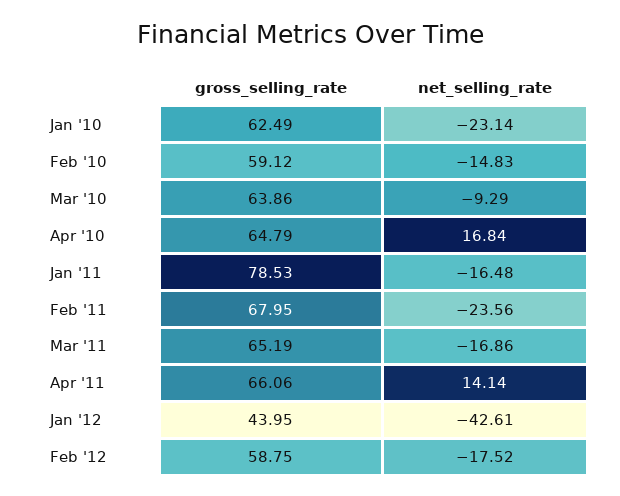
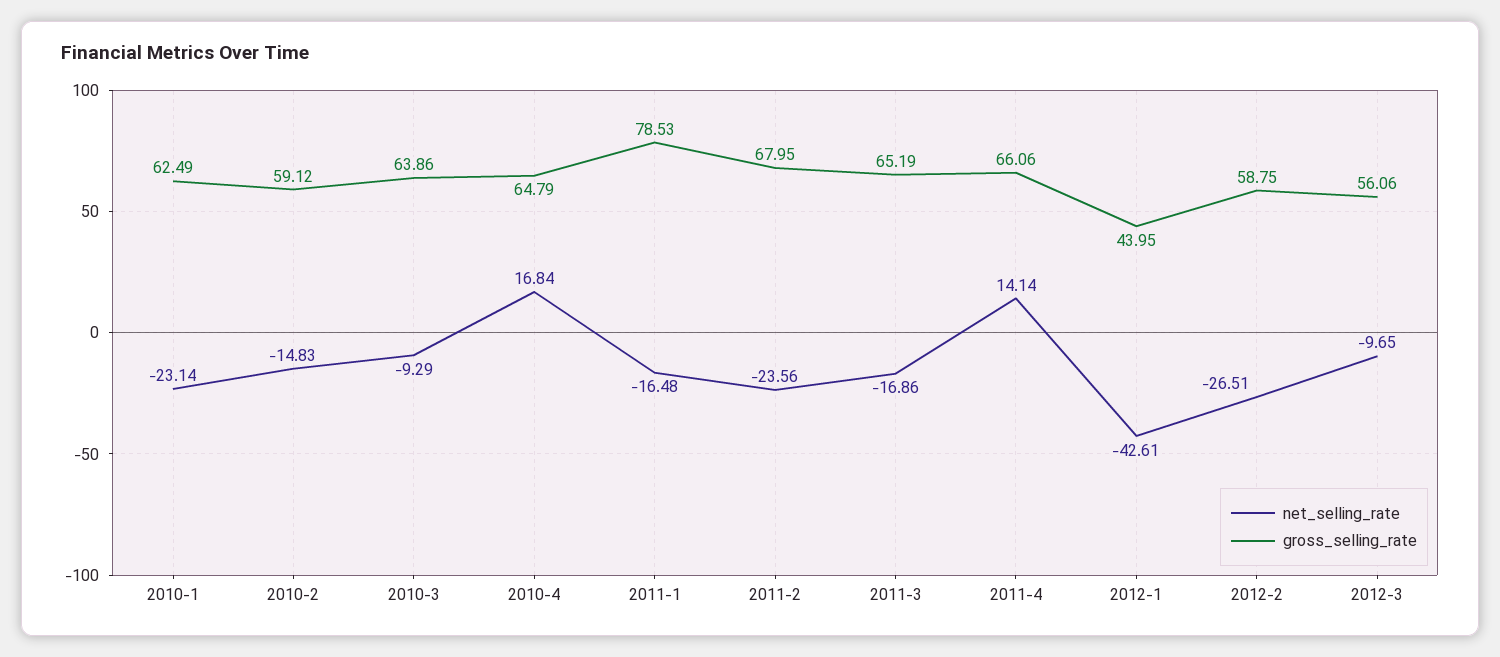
net_selling_rate, Feb '12: -17.52 -> -26.51
net_selling_rate, 2012-3: none -> -9.65
gross_selling_rate, 2012-3: none -> 56.06

